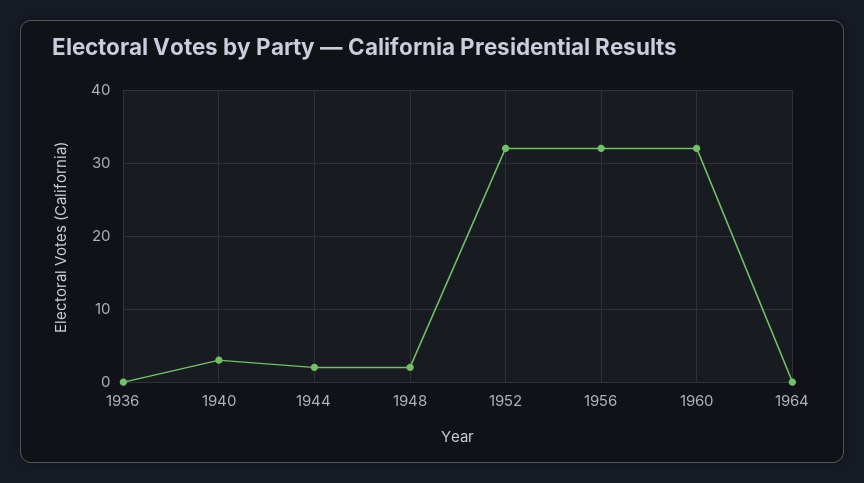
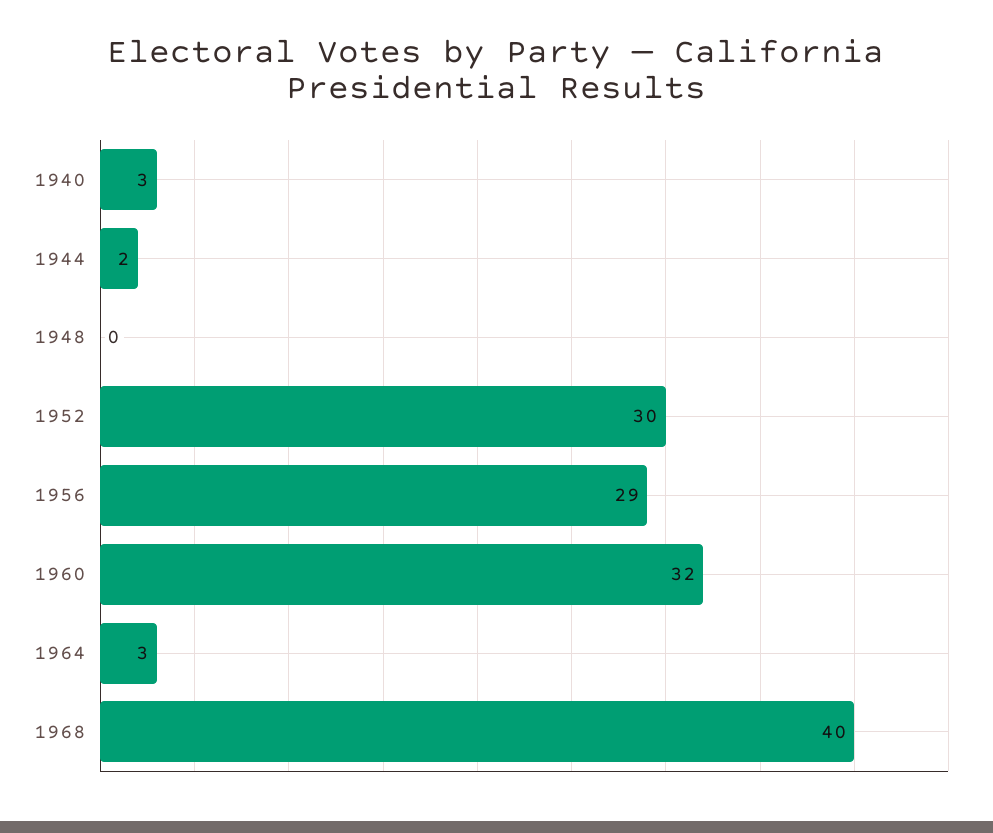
1936: 0 -> none
1948: 2 -> 0
1952: 32 -> 30
1956: 32 -> 29
1964: 0 -> 3
1968: none -> 40

